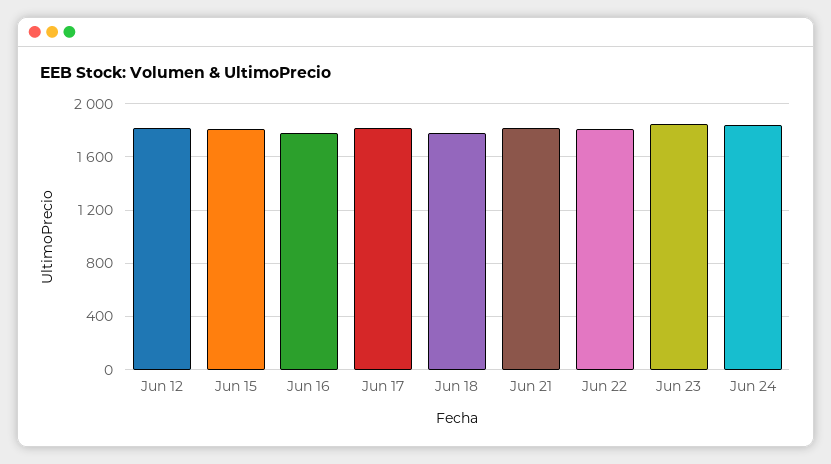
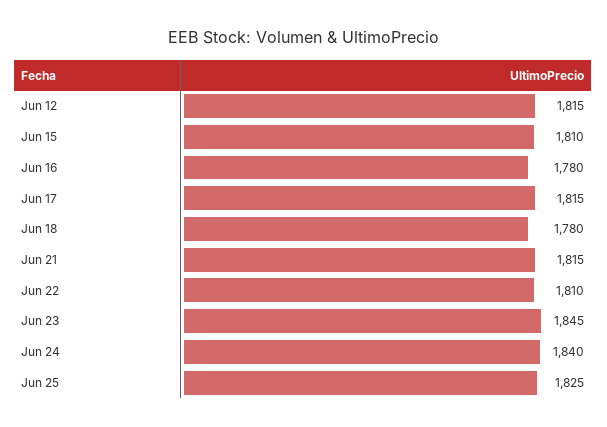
Jun 25: none -> 1825

